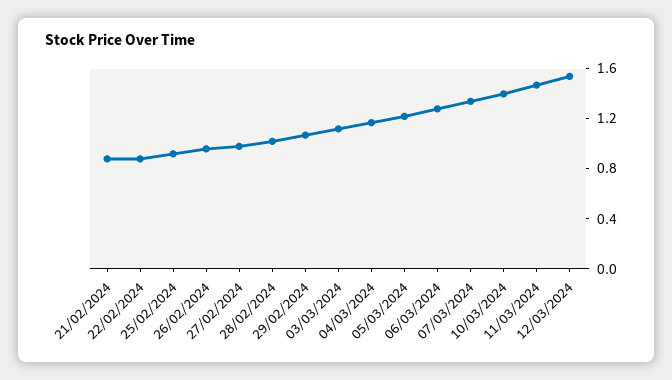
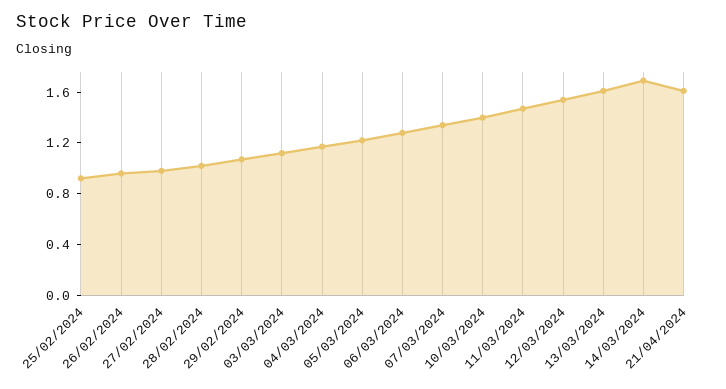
21/02/2024: 0.9 -> none
22/02/2024: 0.9 -> none
13/03/2024: none -> 1.6
14/03/2024: none -> 1.7
21/04/2024: none -> 1.6

